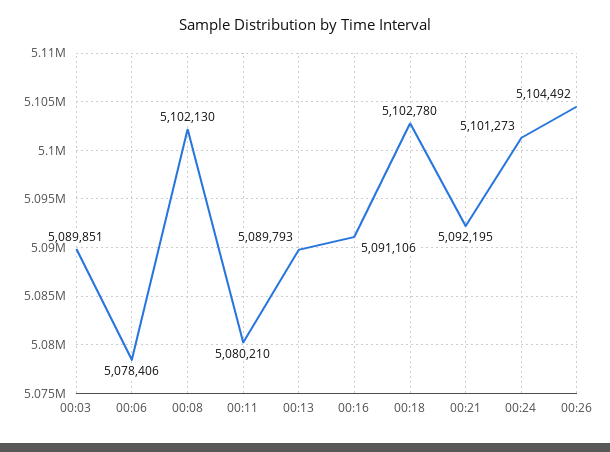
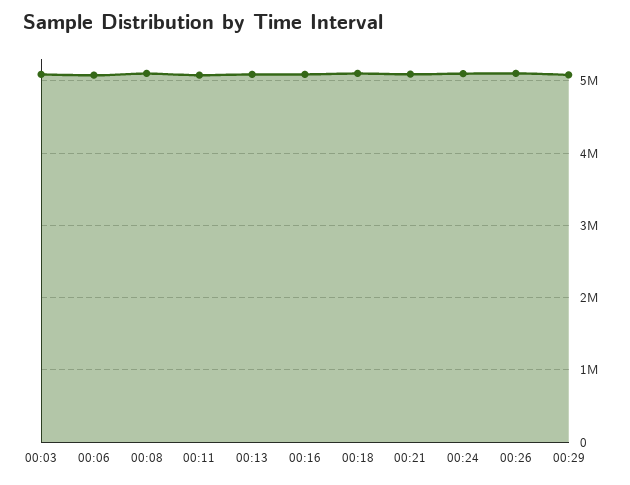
00:29: none -> 5100000

